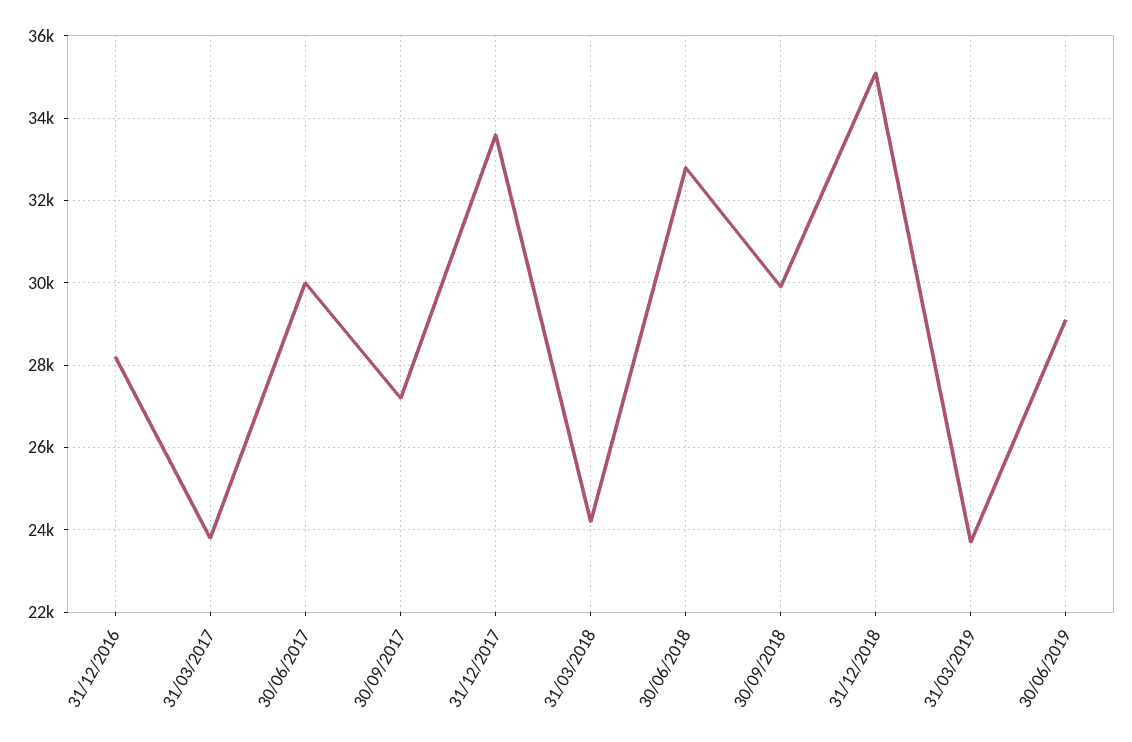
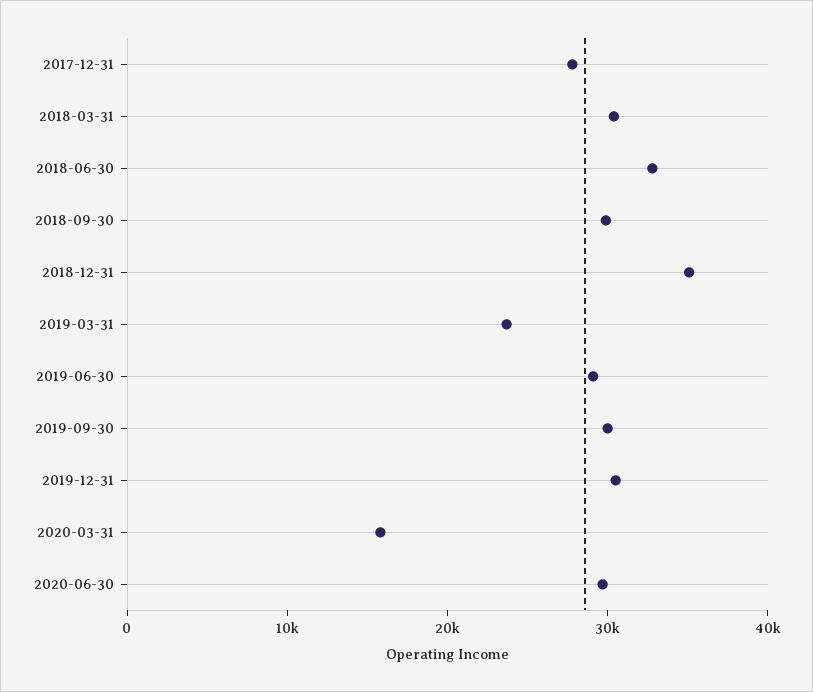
31/12/2016: 28200 -> none
31/03/2017: 23800 -> none
30/06/2017: 30000 -> none
30/09/2017: 27200 -> none
31/12/2017: 33600 -> 28000
31/03/2018: 24200 -> 30000
2019-09-30: none -> 30000
2019-12-31: none -> 30000
2020-03-31: none -> 16000
2020-06-30: none -> 30000

